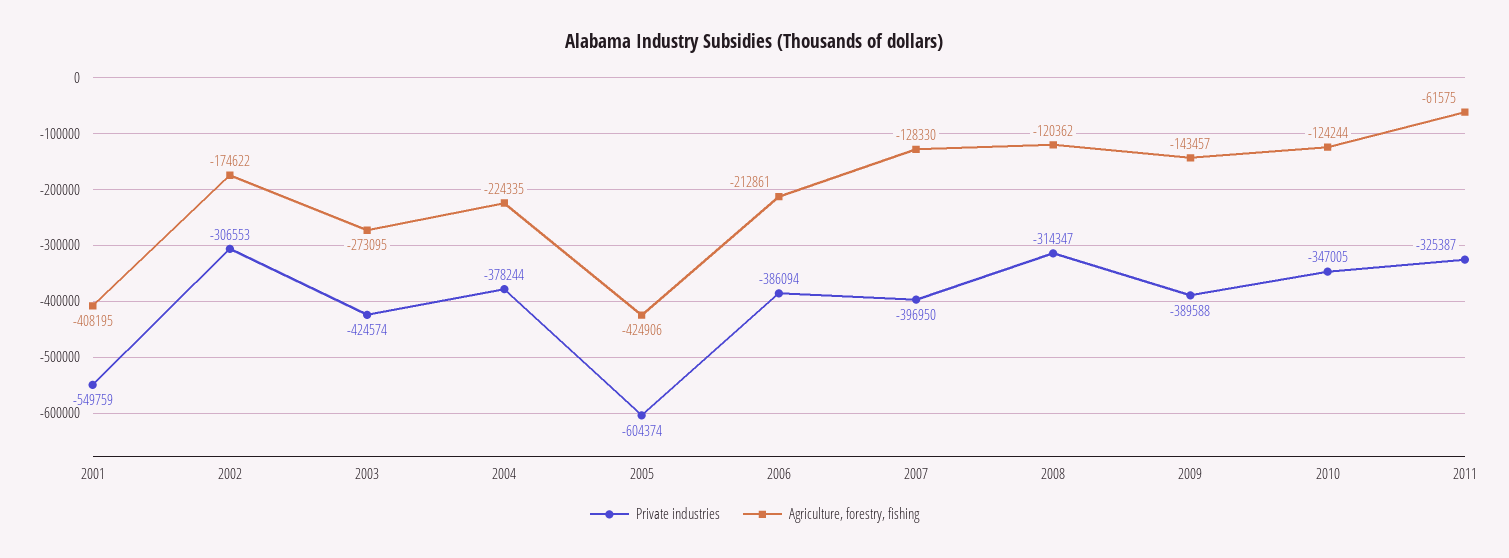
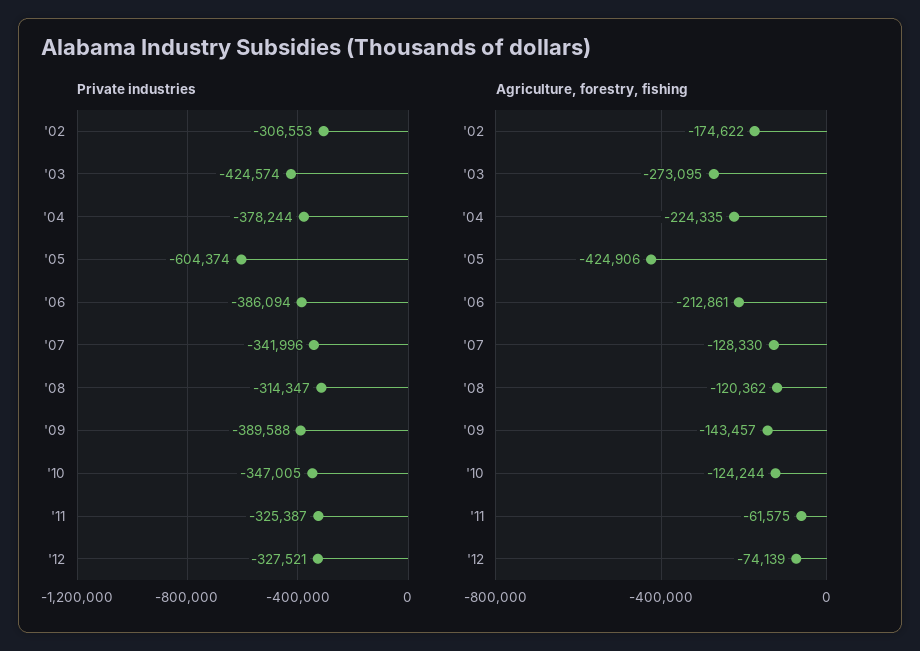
Private industries, 2001: -549759 -> none
Agriculture, forestry, fishing, 2001: -408195 -> none
Private industries, 2007: -396950 -> -341996
Private industries, '12: none -> -327521
Agriculture, forestry, fishing, '12: none -> -74139

